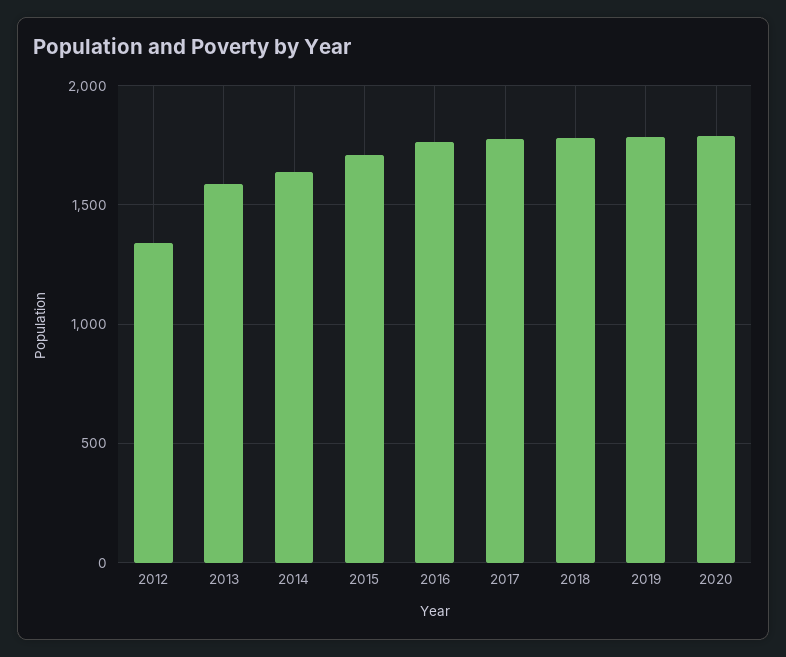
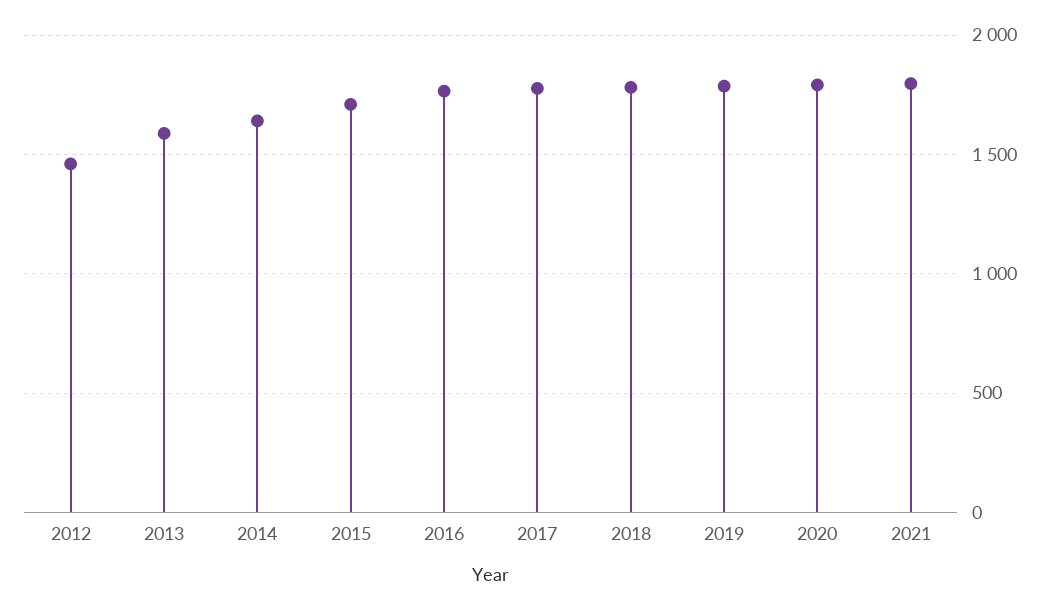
2012: 1350 -> 1450
2021: none -> 1800

